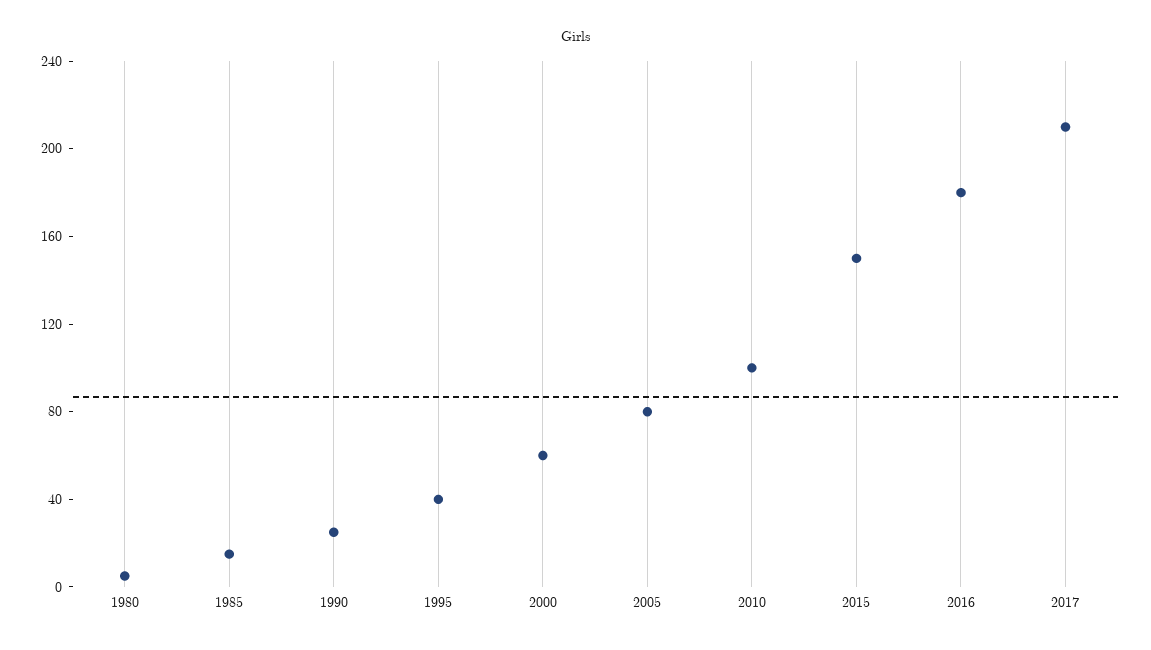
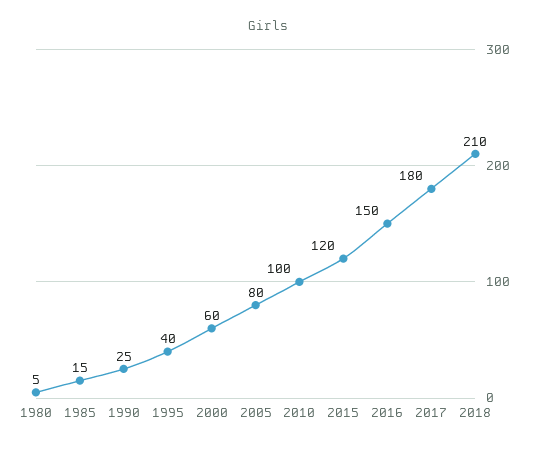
2015: 150 -> 120
2016: 180 -> 150
2017: 210 -> 180
2018: none -> 210

